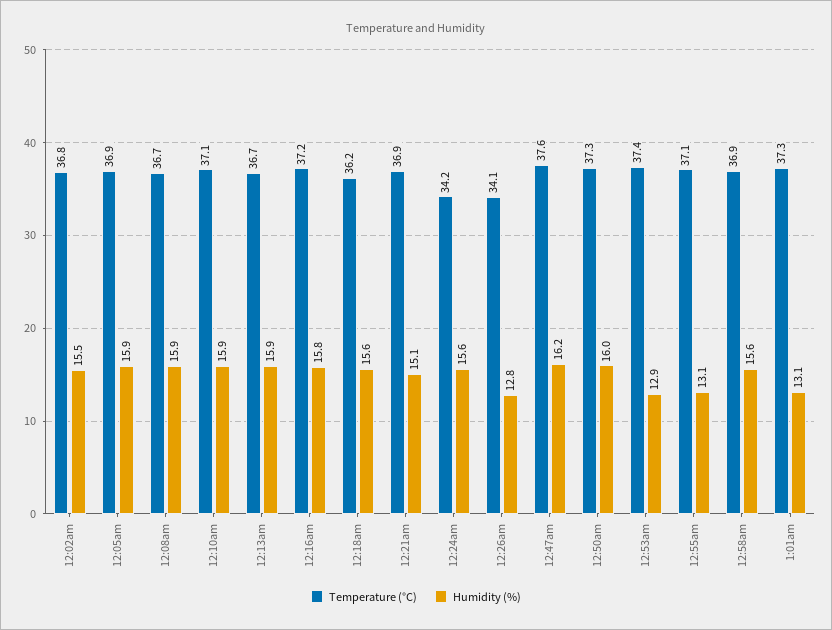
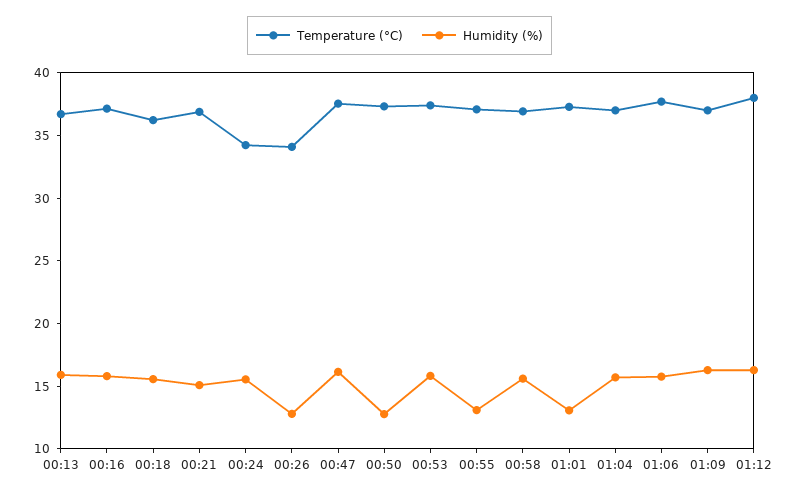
Temperature (°C), 12:02am: 36.8 -> none
Humidity (%), 12:02am: 15.5 -> none
Temperature (°C), 12:05am: 36.9 -> none
Humidity (%), 12:05am: 15.9 -> none
Temperature (°C), 12:08am: 36.7 -> none
Humidity (%), 12:08am: 15.9 -> none
Temperature (°C), 12:10am: 37.1 -> none
Humidity (%), 12:10am: 15.9 -> none
Humidity (%), 12:50am: 16 -> 13
Humidity (%), 12:53am: 12.9 -> 16
Temperature (°C), 01:04: none -> 37
Humidity (%), 01:04: none -> 16
Temperature (°C), 01:06: none -> 38
Humidity (%), 01:06: none -> 16
Temperature (°C), 01:09: none -> 37
Humidity (%), 01:09: none -> 16
Temperature (°C), 01:12: none -> 38
Humidity (%), 01:12: none -> 16

